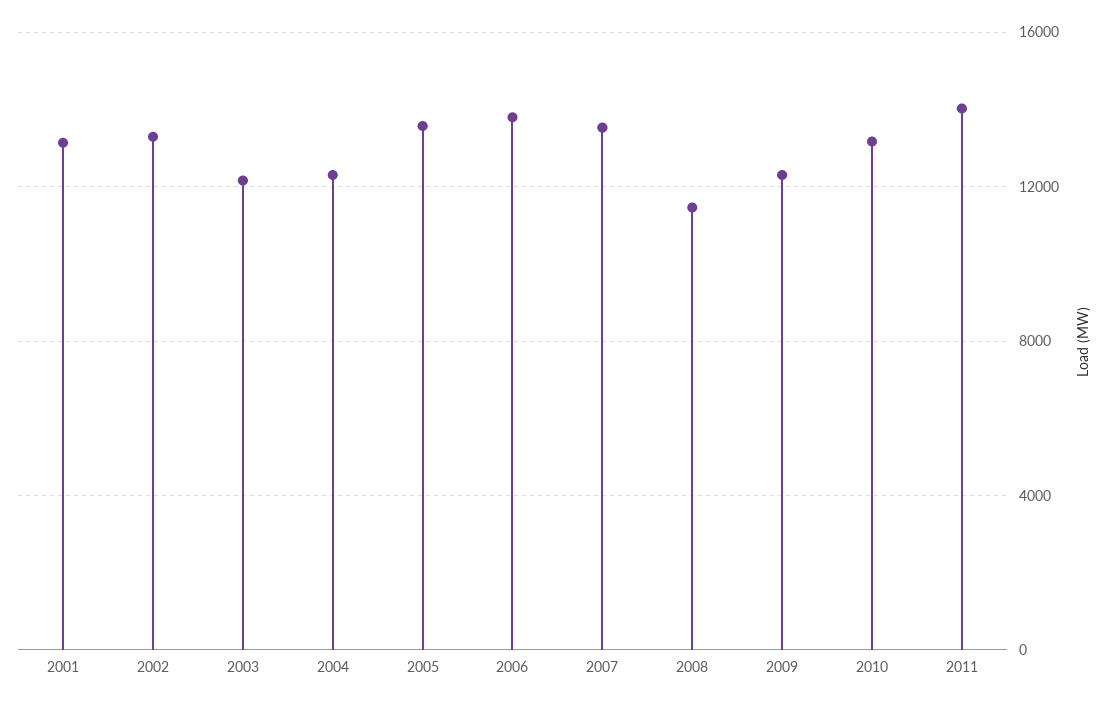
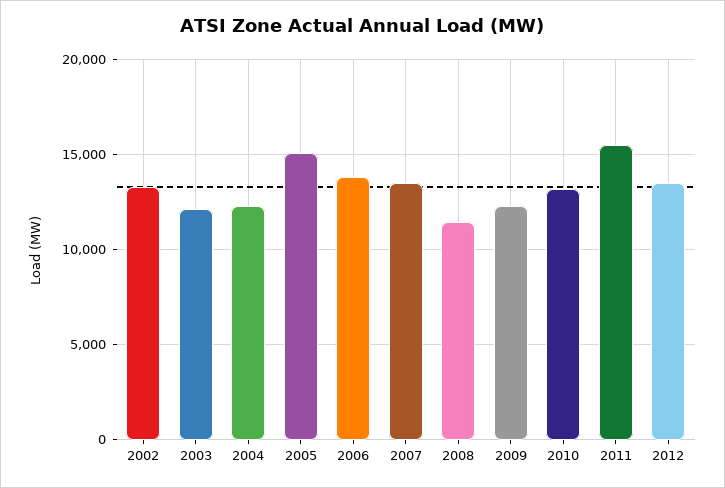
2001: 13000 -> none
2005: 13500 -> 15000
2011: 14000 -> 15500
2012: none -> 13500

